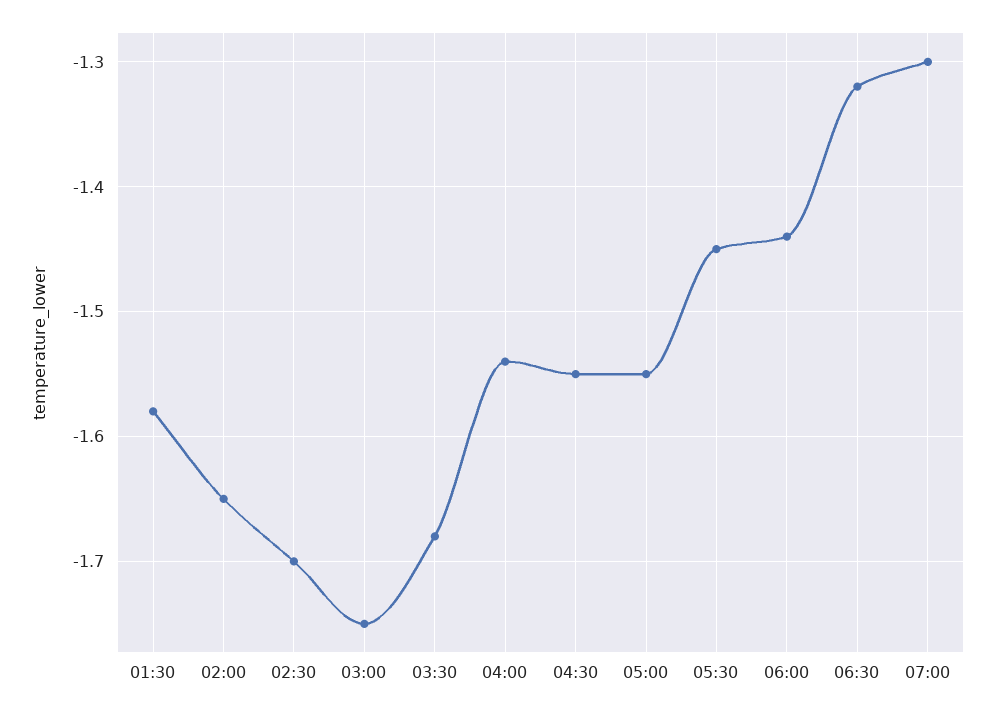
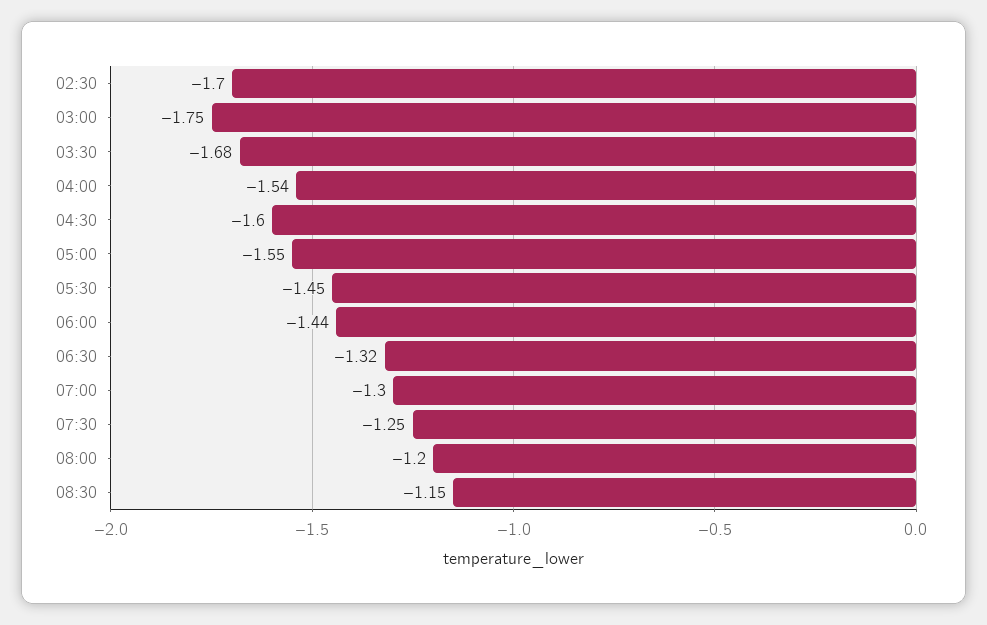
01:30: -1.58 -> none
02:00: -1.65 -> none
04:30: -1.55 -> -1.6
07:30: none -> -1.25
08:00: none -> -1.2
08:30: none -> -1.15

